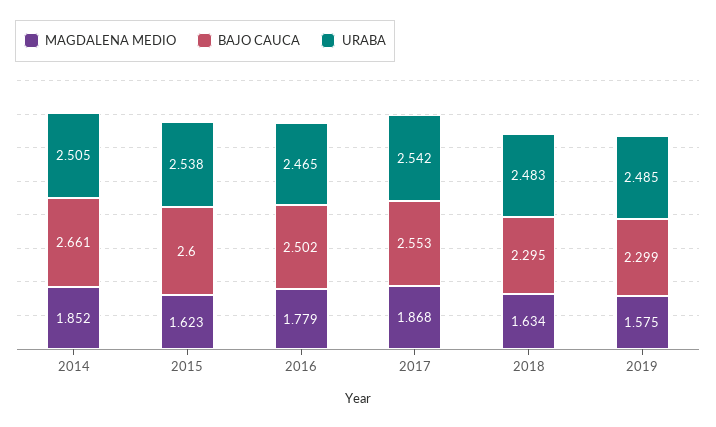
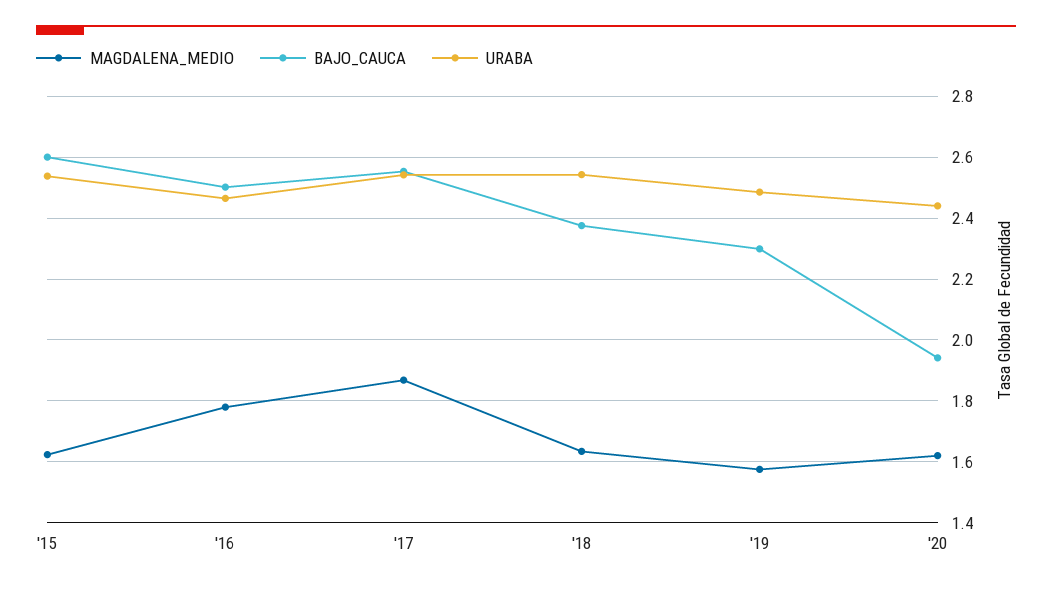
MAGDALENA MEDIO, 2014: 1.852 -> none
BAJO CAUCA, 2014: 2.661 -> none
URABA, 2014: 2.505 -> none
BAJO CAUCA, 2018: 2.295 -> 2.38
URABA, 2018: 2.483 -> 2.54
MAGDALENA MEDIO, '20: none -> 1.62
BAJO CAUCA, '20: none -> 1.94
URABA, '20: none -> 2.44

